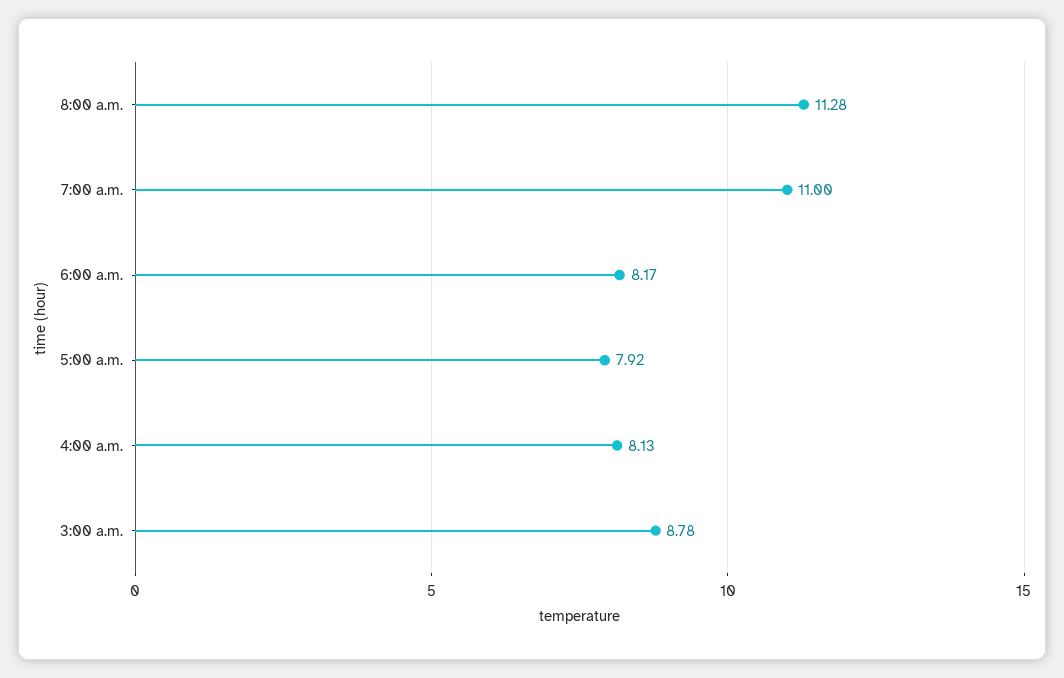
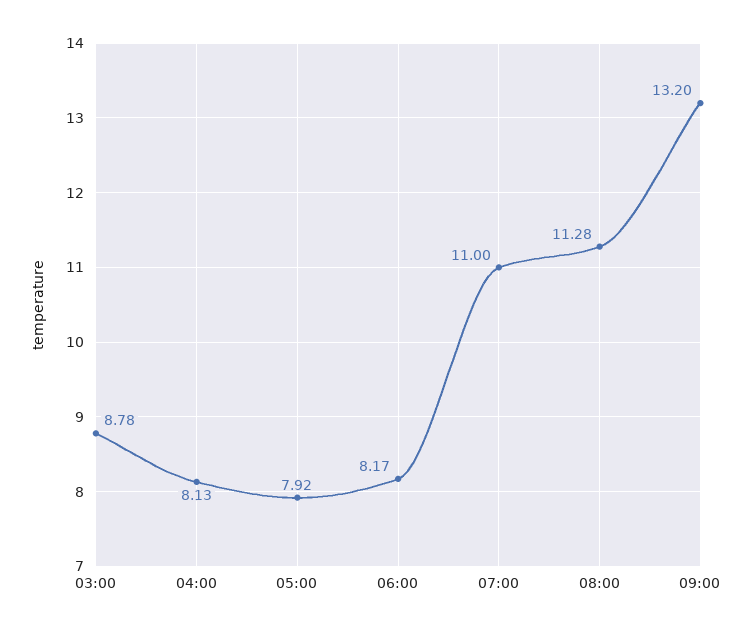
09:00: none -> 13.2

